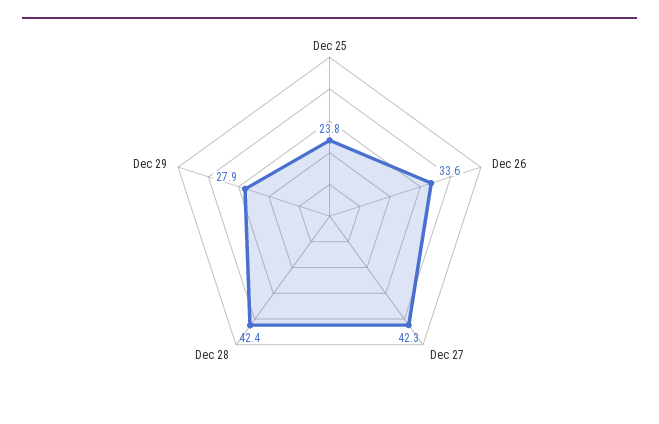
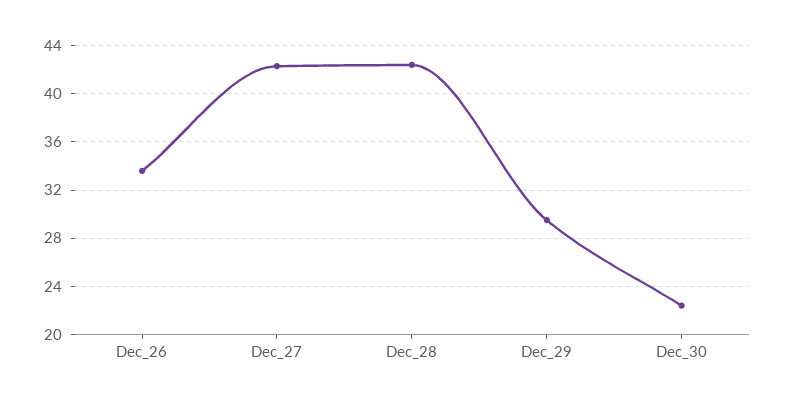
Dec 25: 23.8 -> none
Dec 29: 27.9 -> 29.5
Dec_30: none -> 22.5

